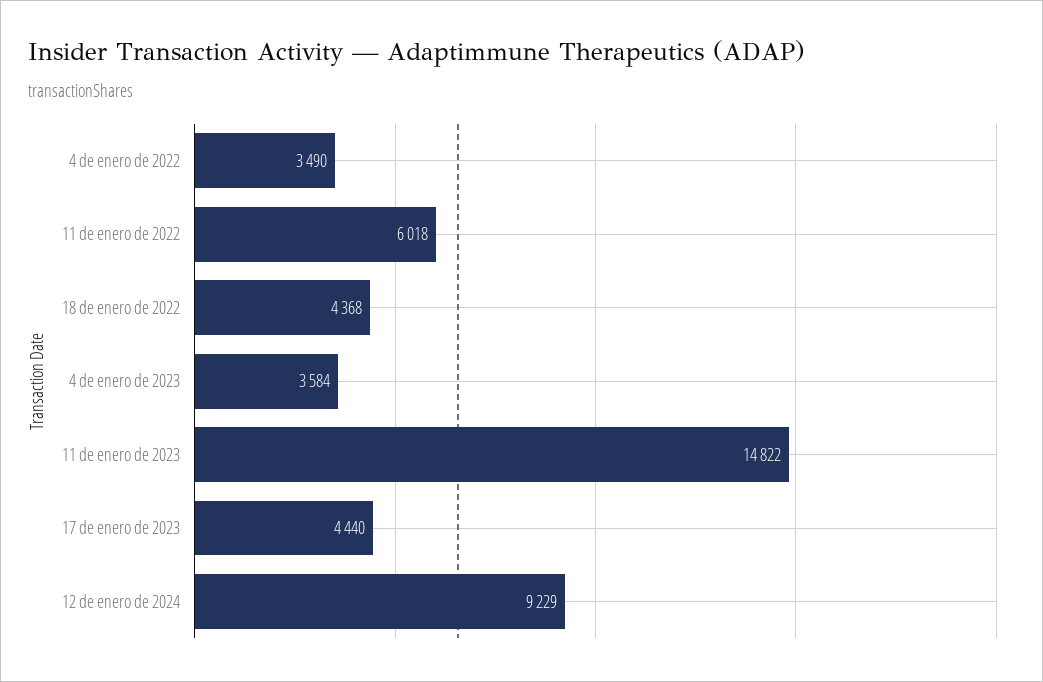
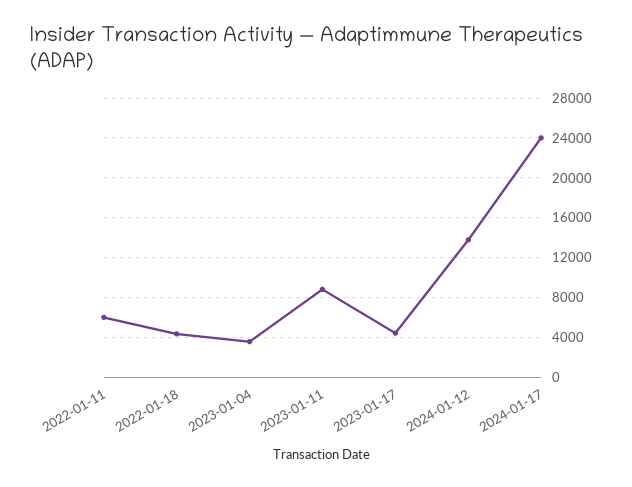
4 de enero de 2022: 3490 -> none
11 de enero de 2023: 14822 -> 9000
12 de enero de 2024: 9229 -> 14000
2024-01-17: none -> 24000

